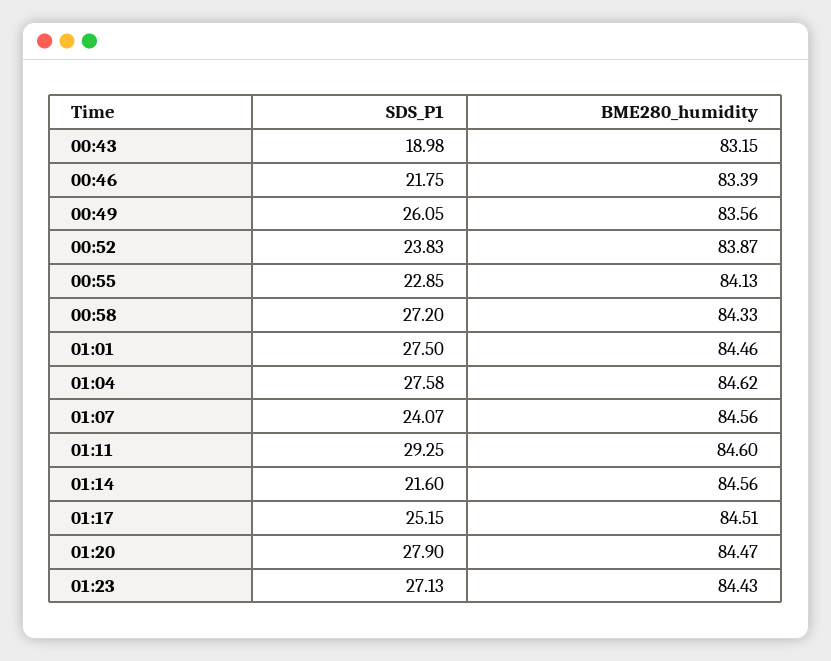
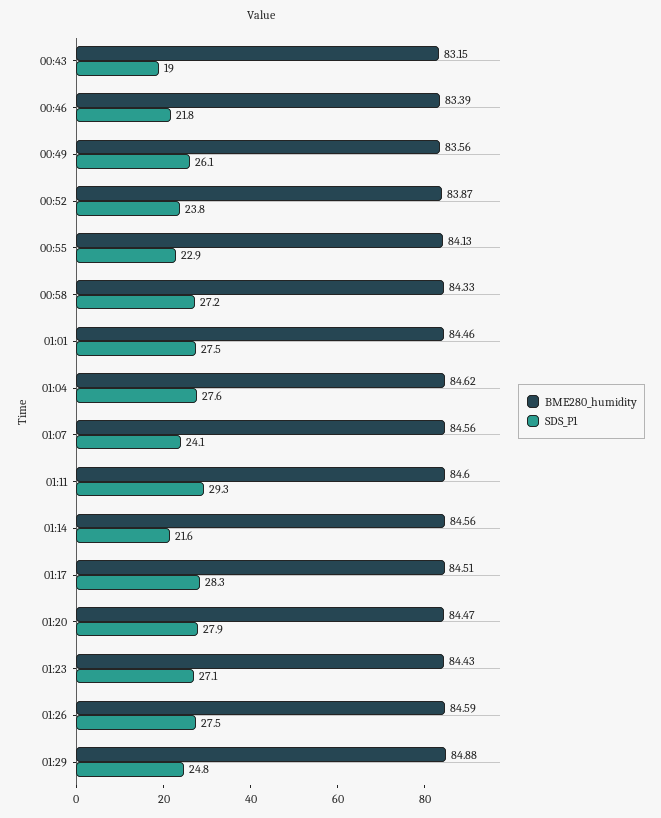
SDS_P1, 01:17: 25.15 -> 28.3
BME280_humidity, 01:26: none -> 84.59
SDS_P1, 01:26: none -> 27.5
BME280_humidity, 01:29: none -> 84.88
SDS_P1, 01:29: none -> 24.8

